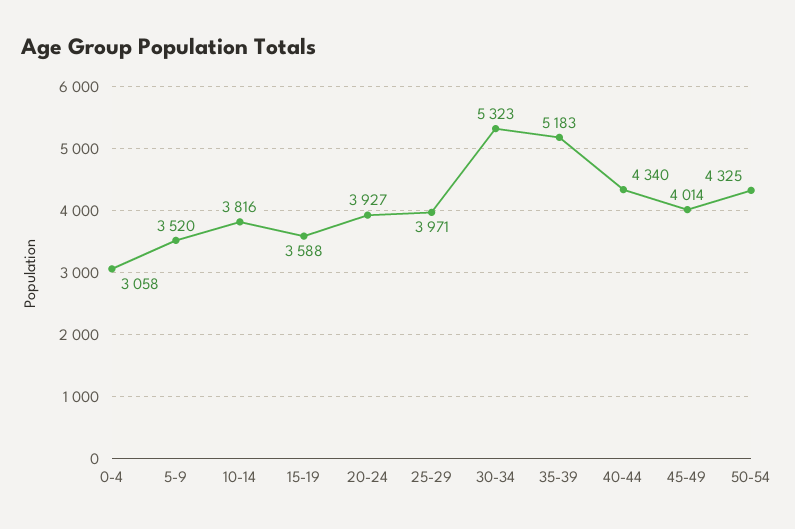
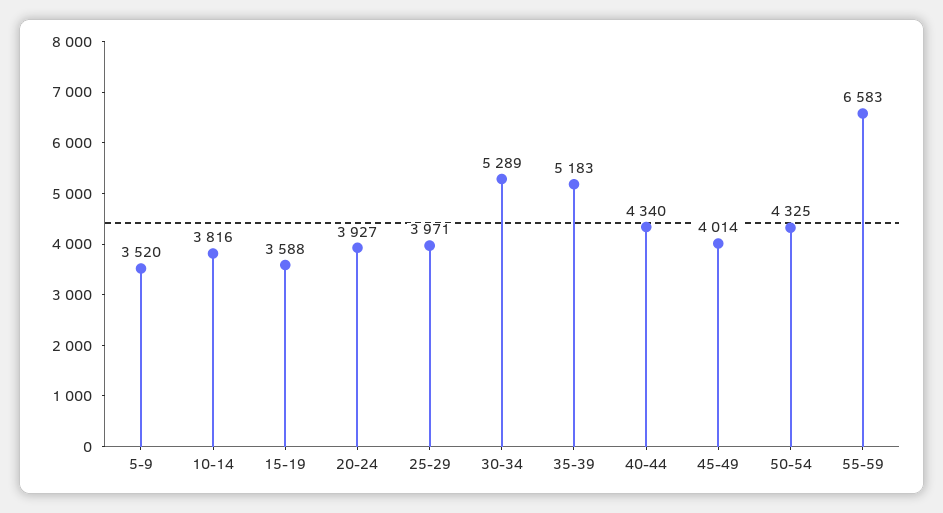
0-4: 3058 -> none
30-34: 5323 -> 5289
55-59: none -> 6583

